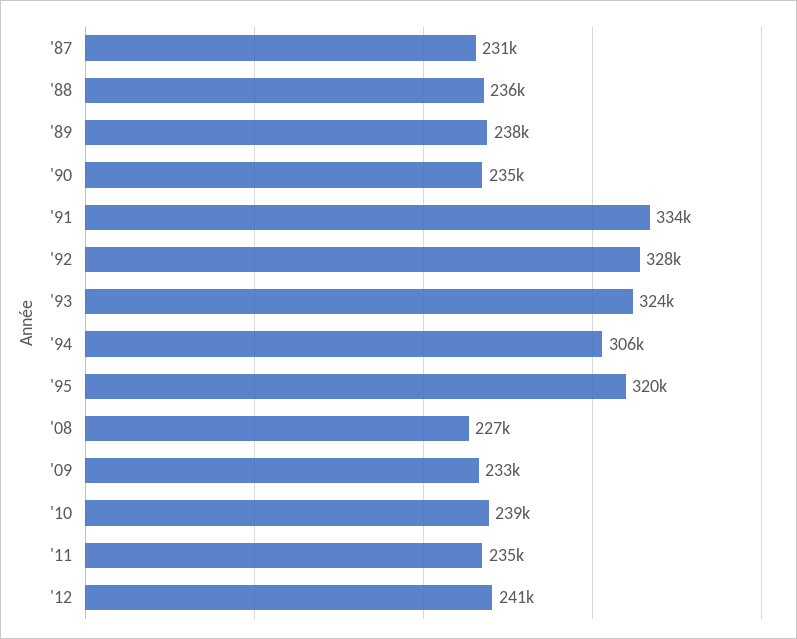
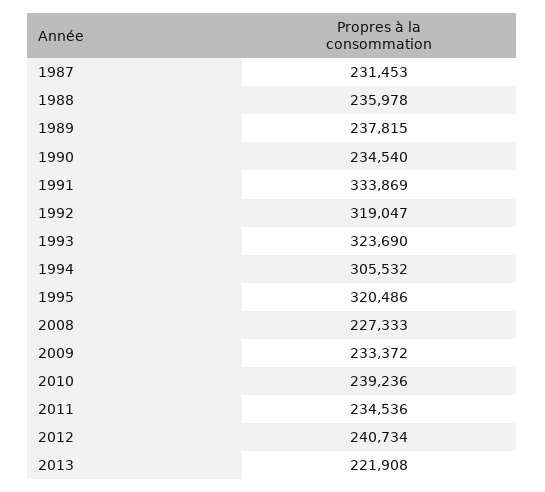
'92: 328000 -> 319047
2013: none -> 221908

